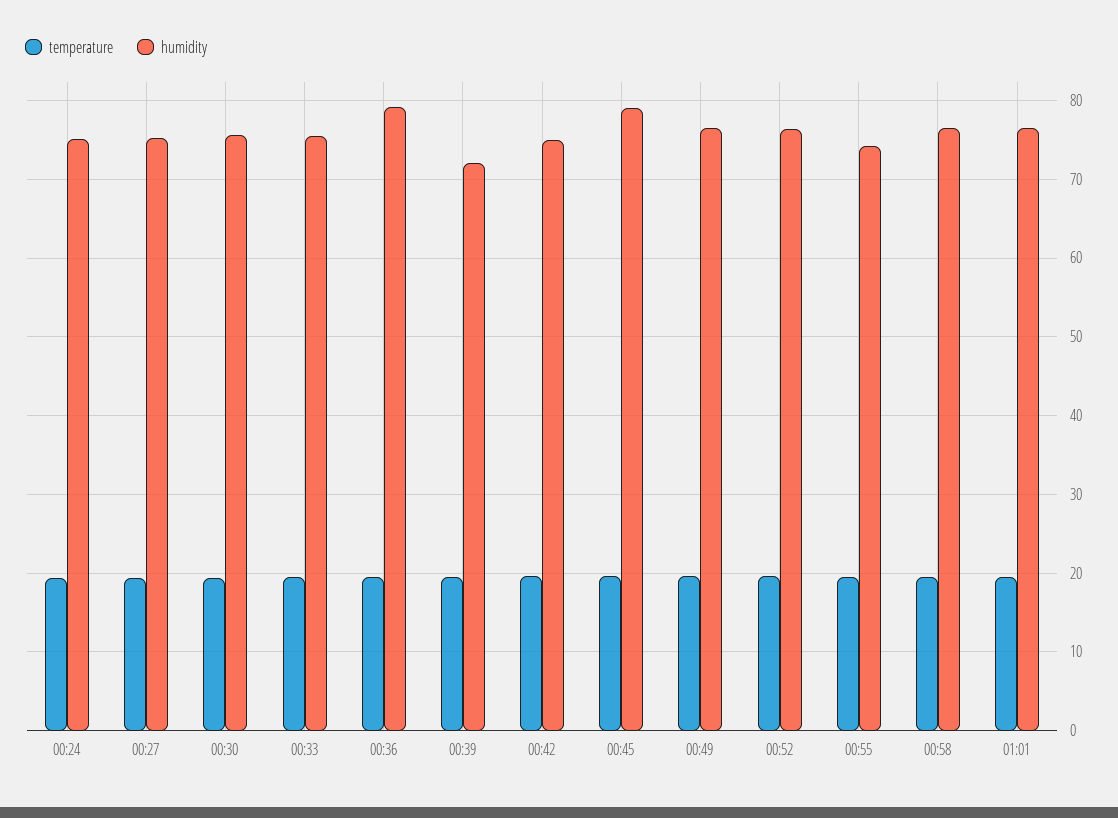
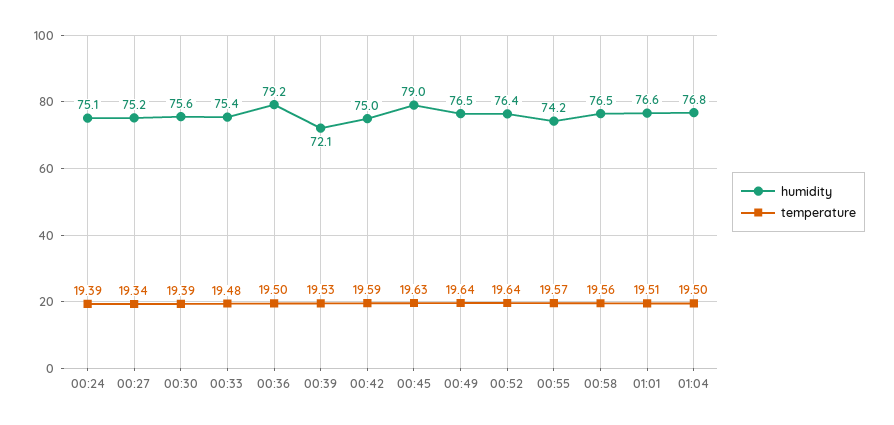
humidity, 01:04: none -> 76.8
temperature, 01:04: none -> 19.5

